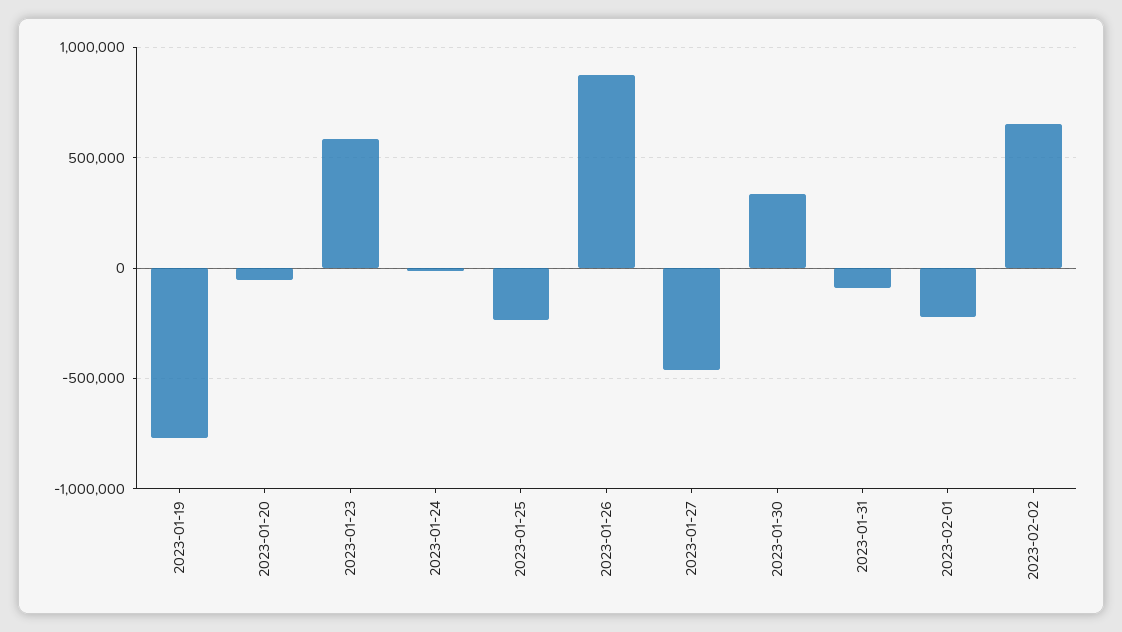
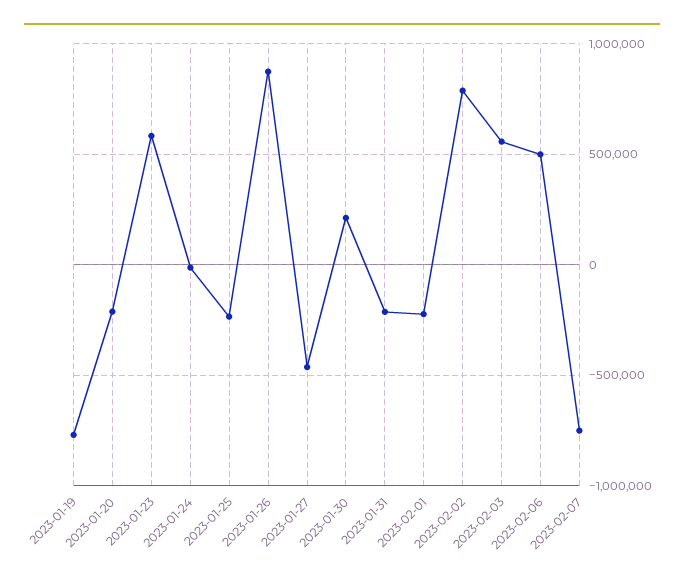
2023-01-20: -50000 -> -200000
2023-01-30: 350000 -> 200000
2023-01-31: -100000 -> -200000
2023-02-02: 650000 -> 800000
2023-02-03: none -> 550000
2023-02-06: none -> 500000
2023-02-07: none -> -750000

